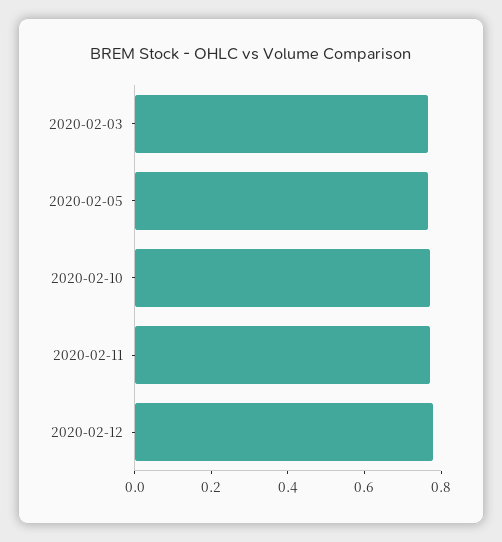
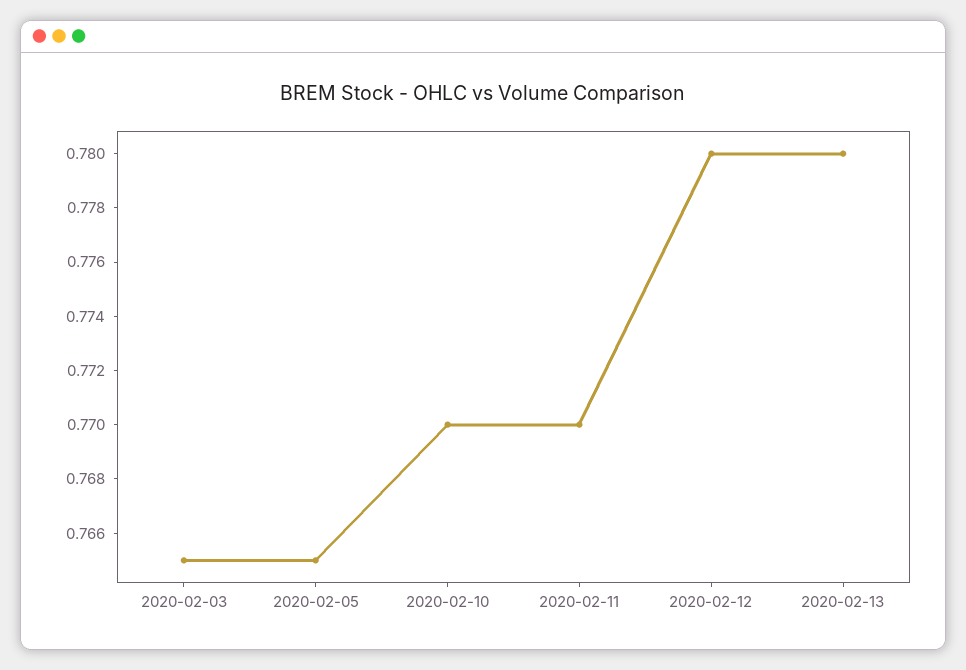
2020-02-13: none -> 0.78

